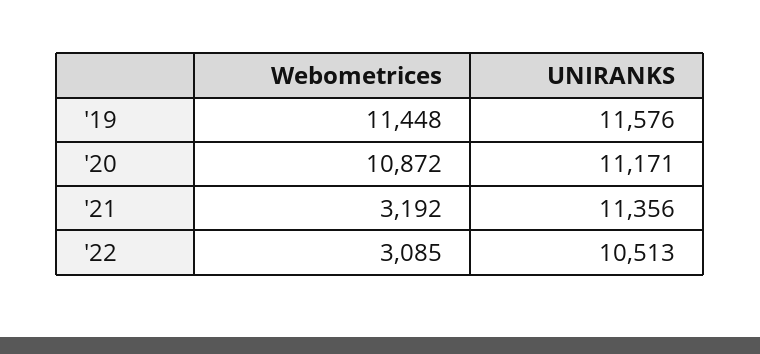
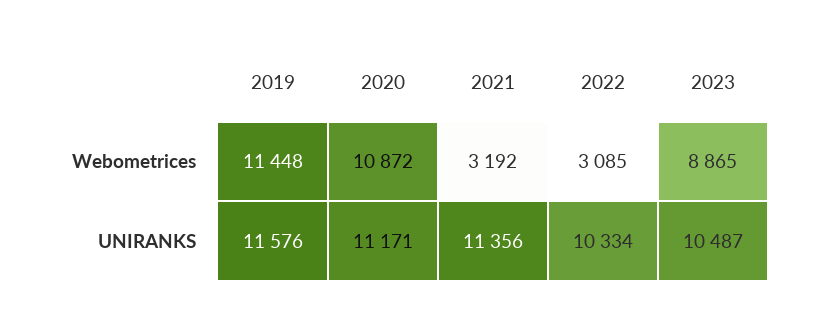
UNIRANKS, '22: 10513 -> 10334
Webometrices, 2023: none -> 8865
UNIRANKS, 2023: none -> 10487

